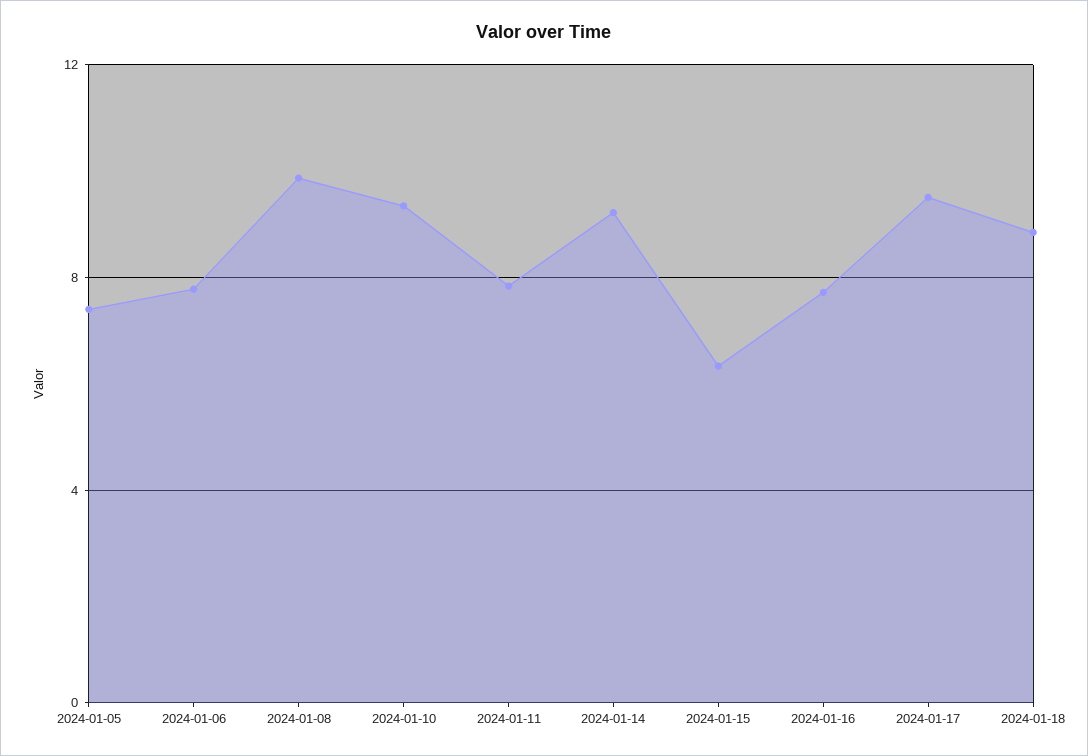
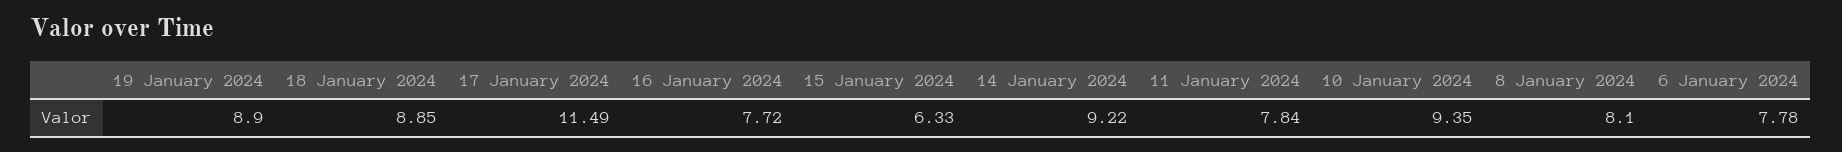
2024-01-05: 7.5 -> none
2024-01-08: 10 -> 8.1
2024-01-17: 9.5 -> 11.49
19 January 2024: none -> 8.9

